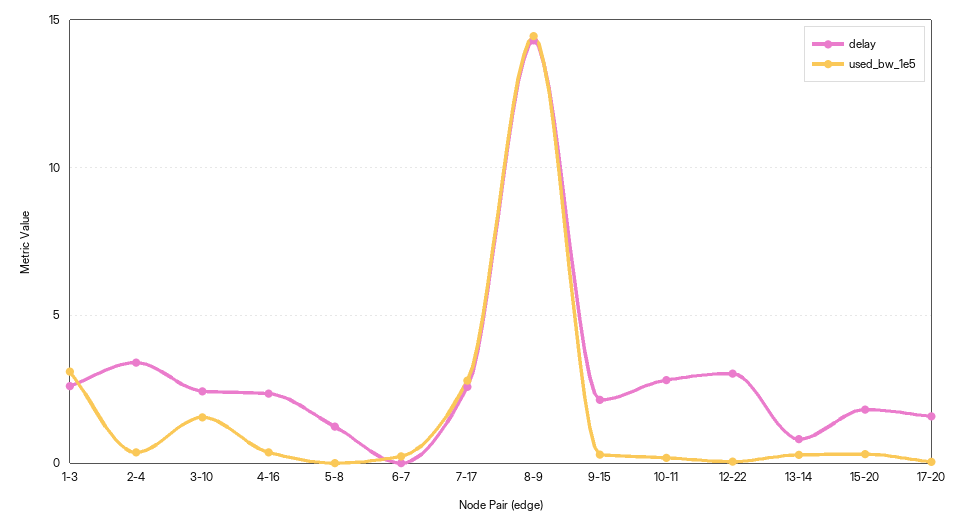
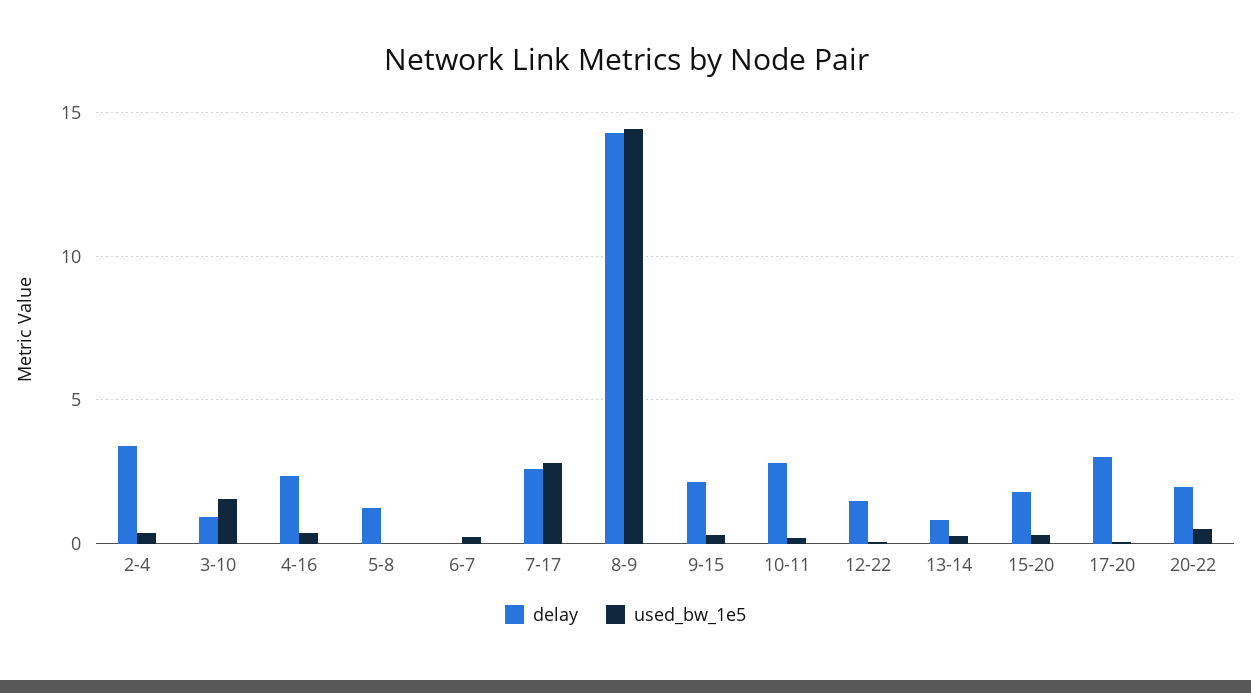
delay, 1-3: 2.5 -> none
used_bw_1e5, 1-3: 3 -> none
delay, 3-10: 2.5 -> 1
delay, 12-22: 3 -> 1.5
delay, 17-20: 1.5 -> 3
delay, 20-22: none -> 2
used_bw_1e5, 20-22: none -> 0.5

